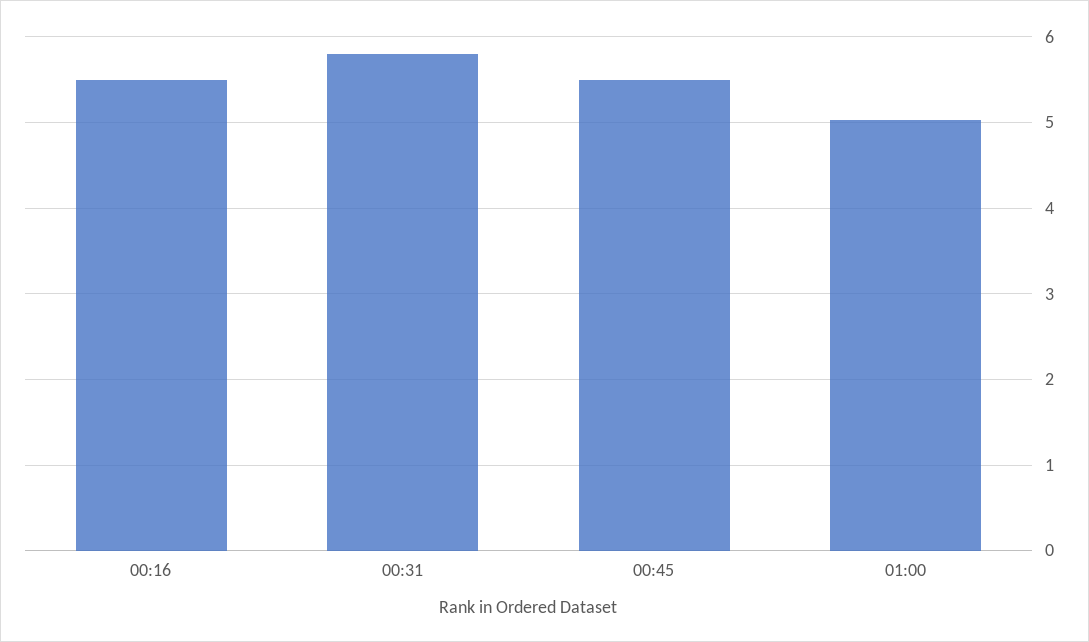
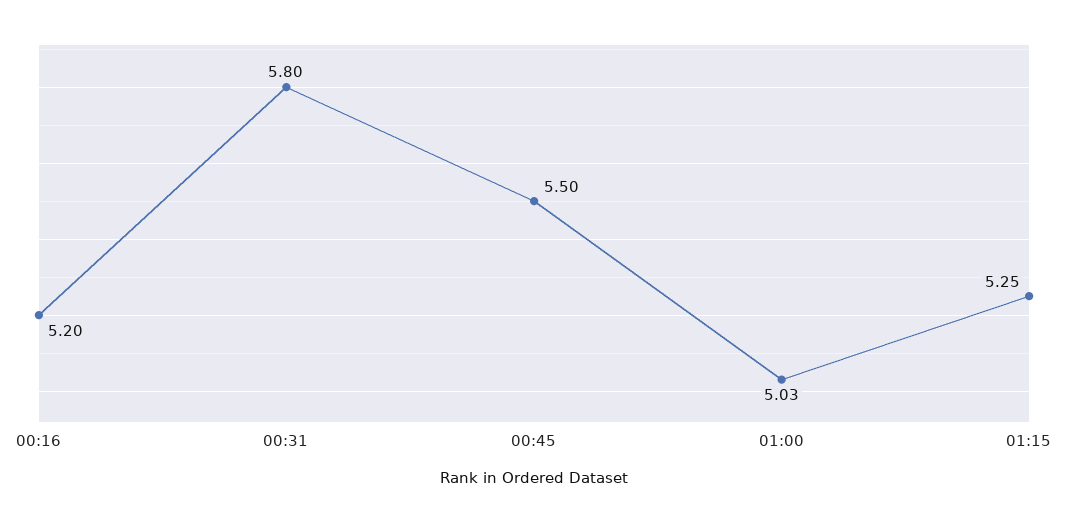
00:16: 5.5 -> 5.2
01:15: none -> 5.25

